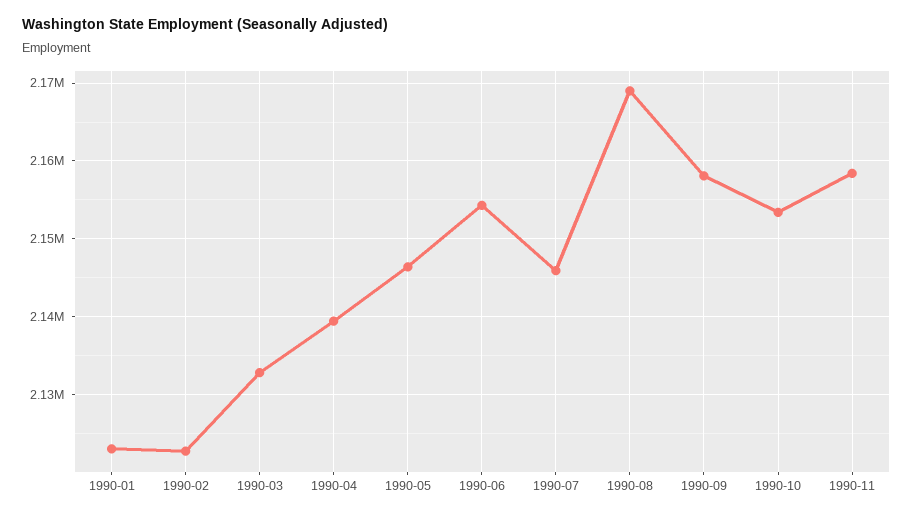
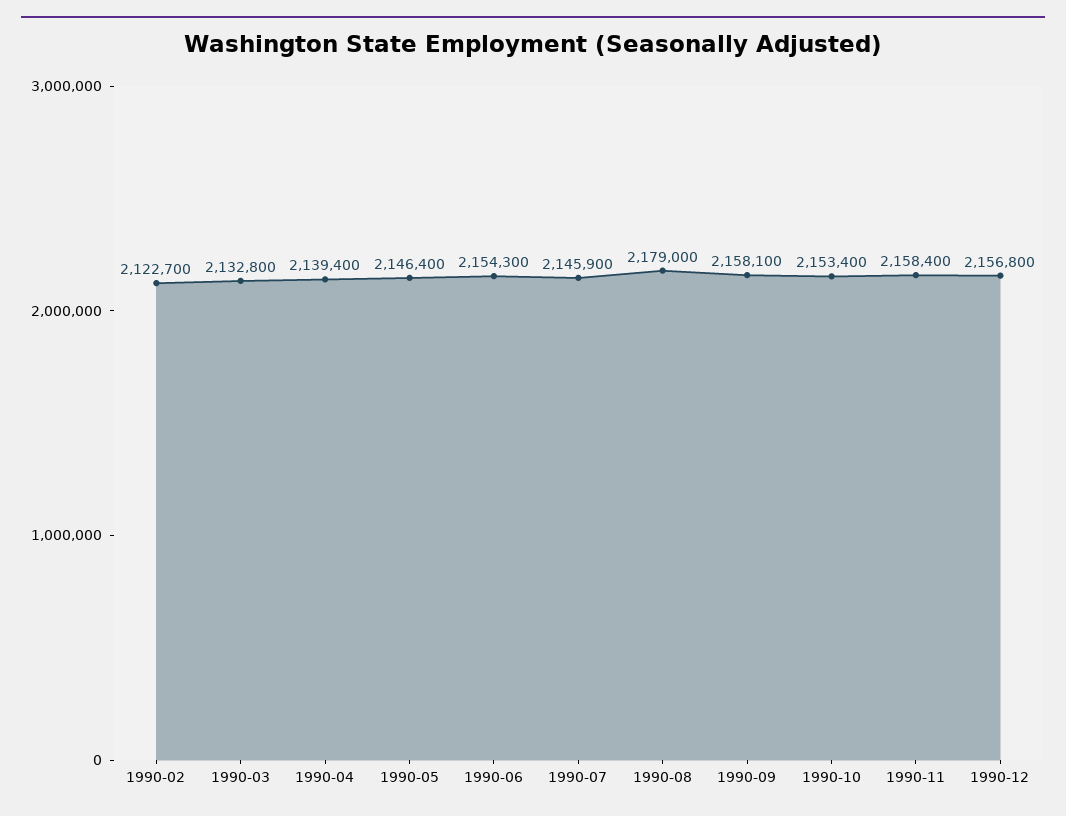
1990-01: 2123000 -> none
1990-08: 2169000 -> 2179000
1990-12: none -> 2156800

